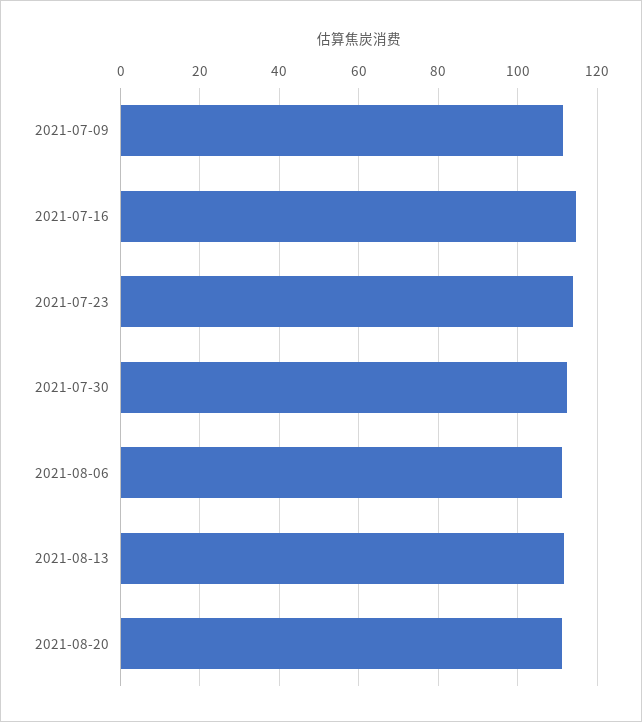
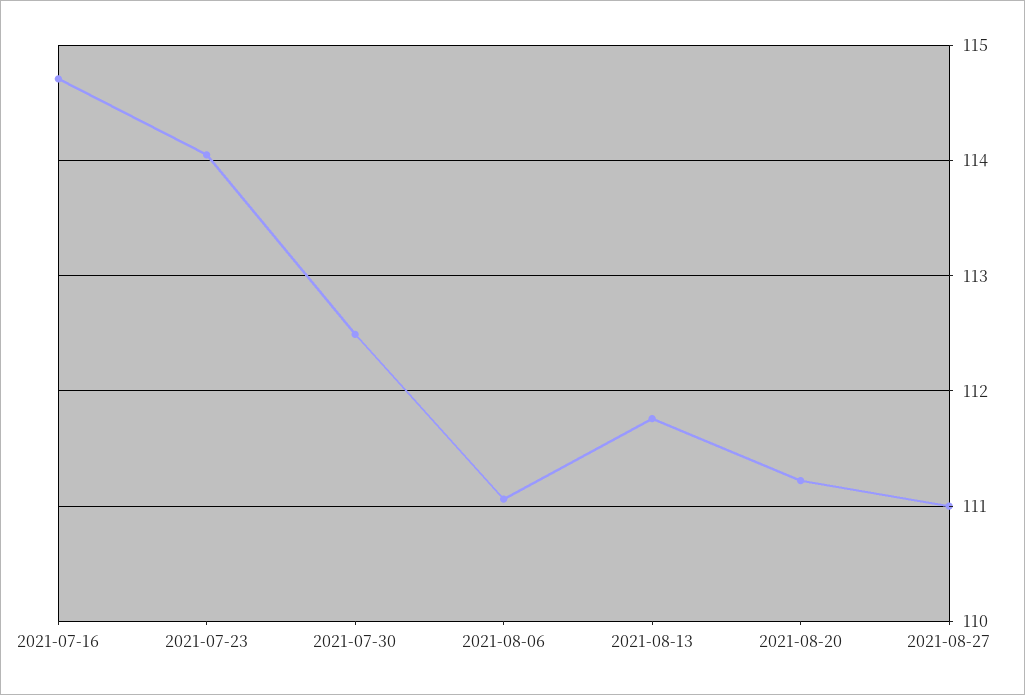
2021-07-09: 112 -> none
2021-08-27: none -> 111

